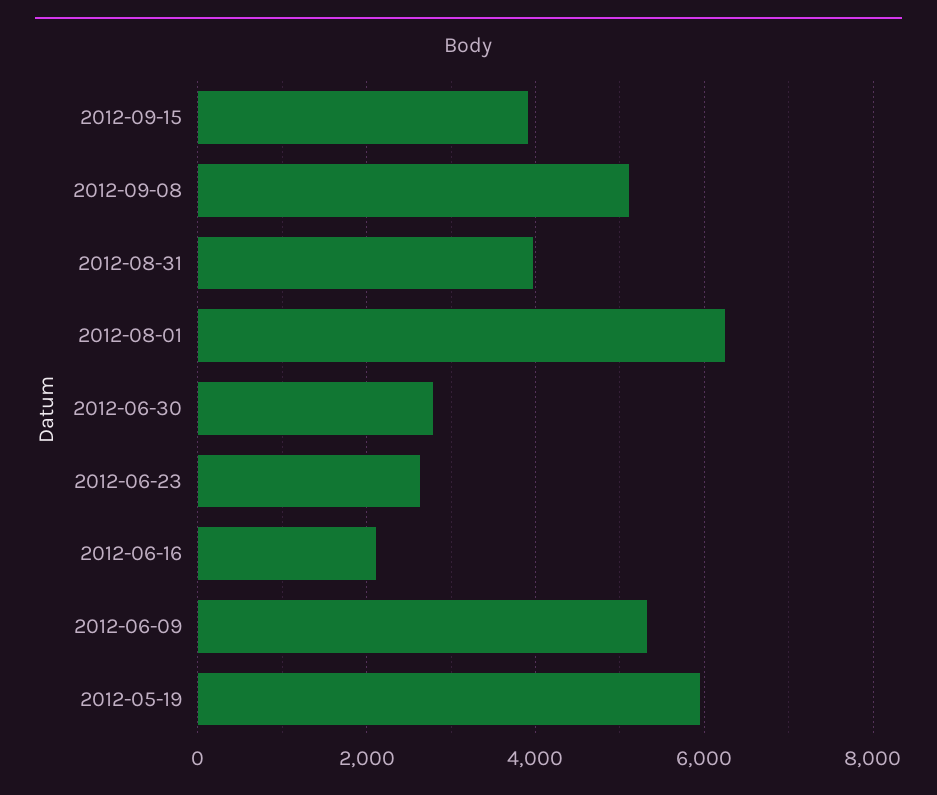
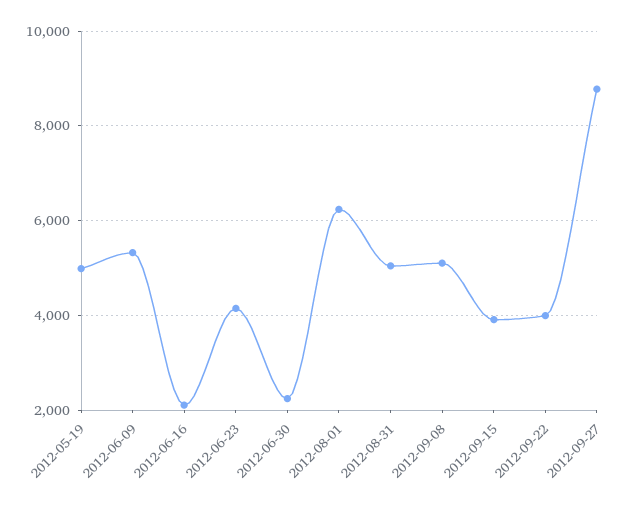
2012-08-31: 4000 -> 5000
2012-06-30: 2800 -> 2200
2012-06-23: 2600 -> 4200
2012-05-19: 6000 -> 5000
2012-09-22: none -> 4000
2012-09-27: none -> 8800

